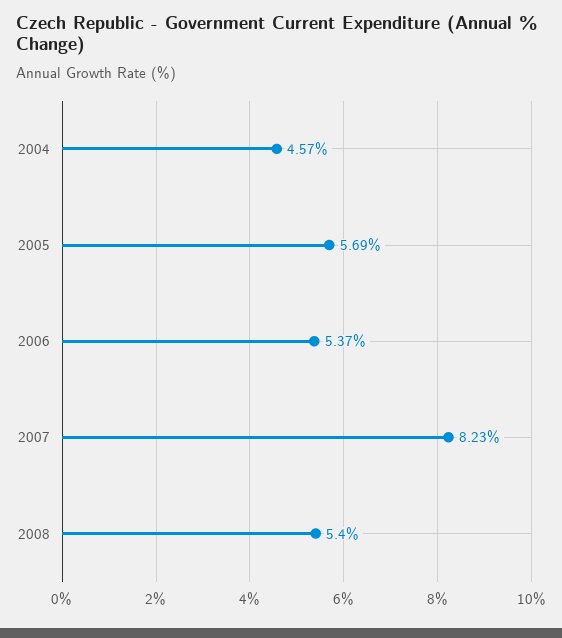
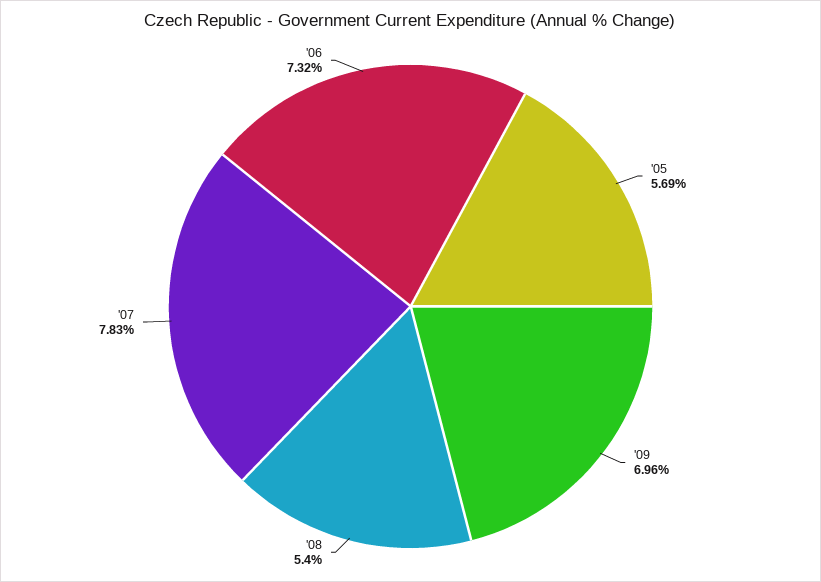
2004: 4.57 -> none
2006: 5.37 -> 7.32
2007: 8.23 -> 7.83
'09: none -> 6.96

